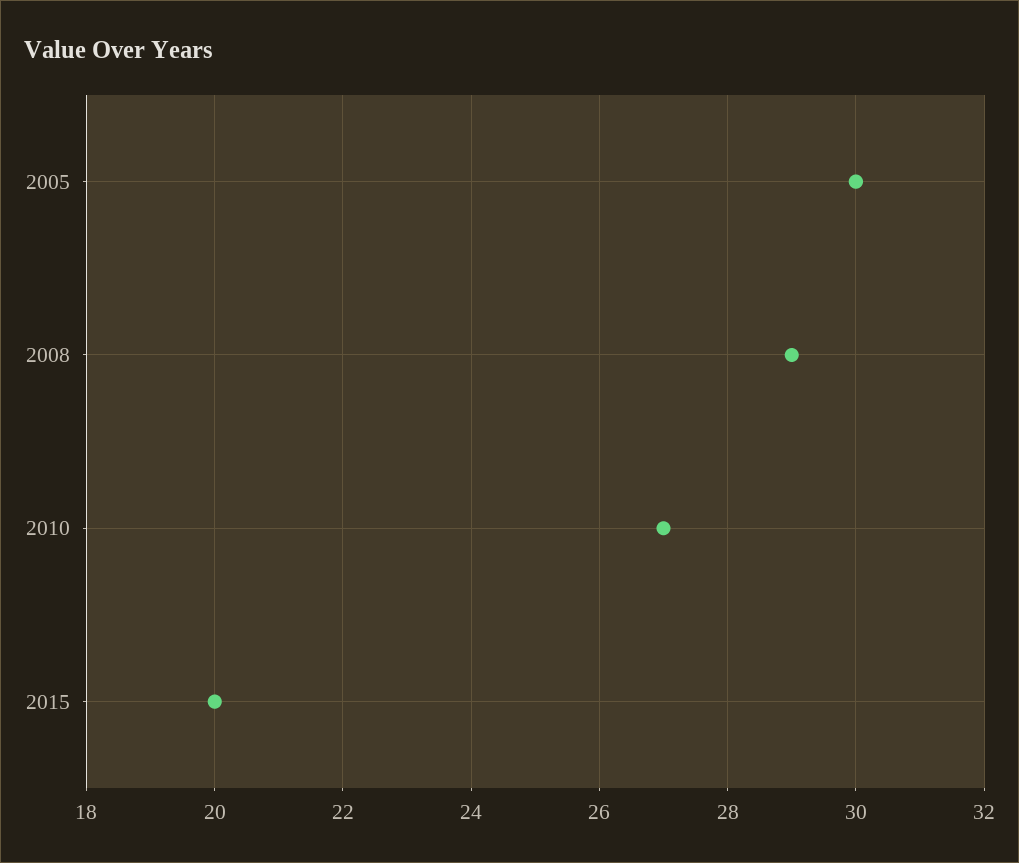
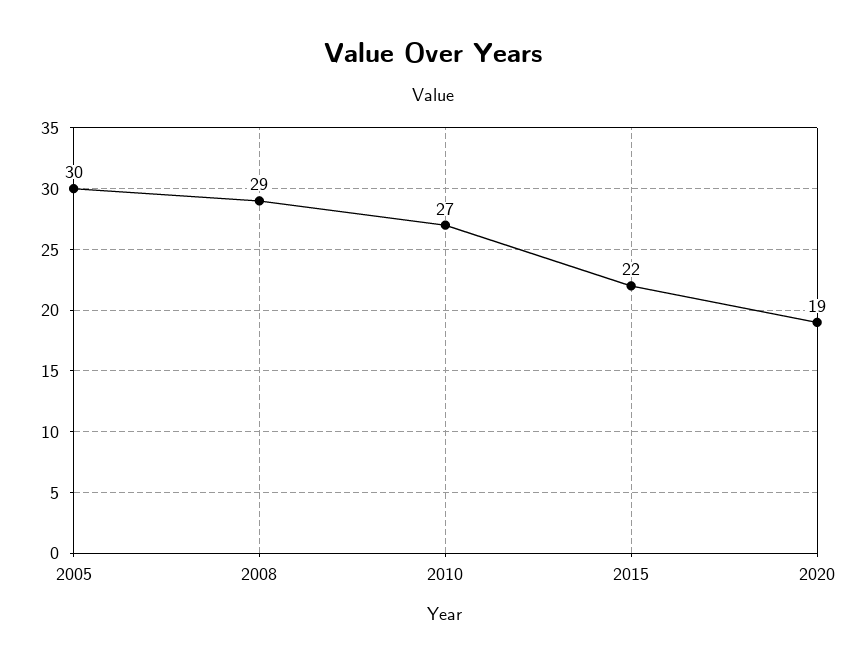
2015: 20 -> 22
2020: none -> 19

